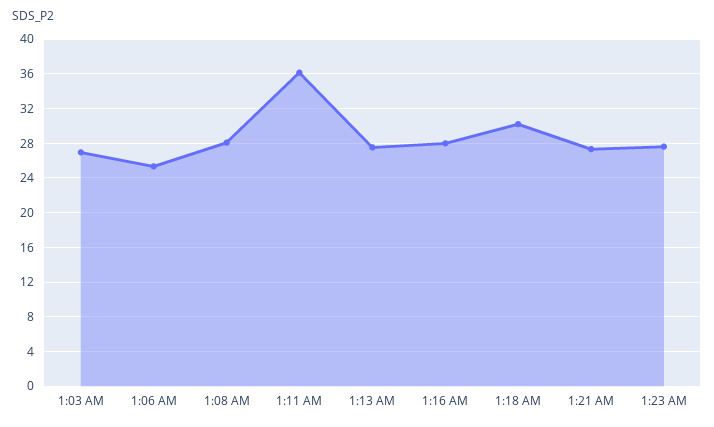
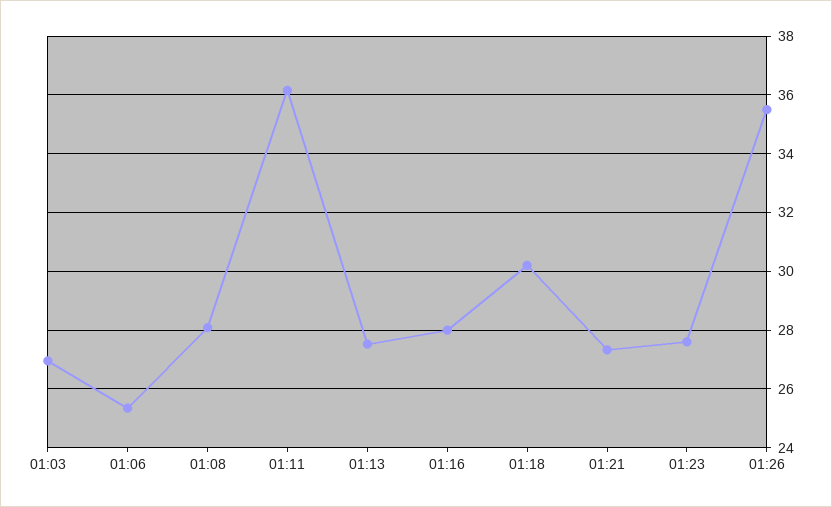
01:26: none -> 35.5

